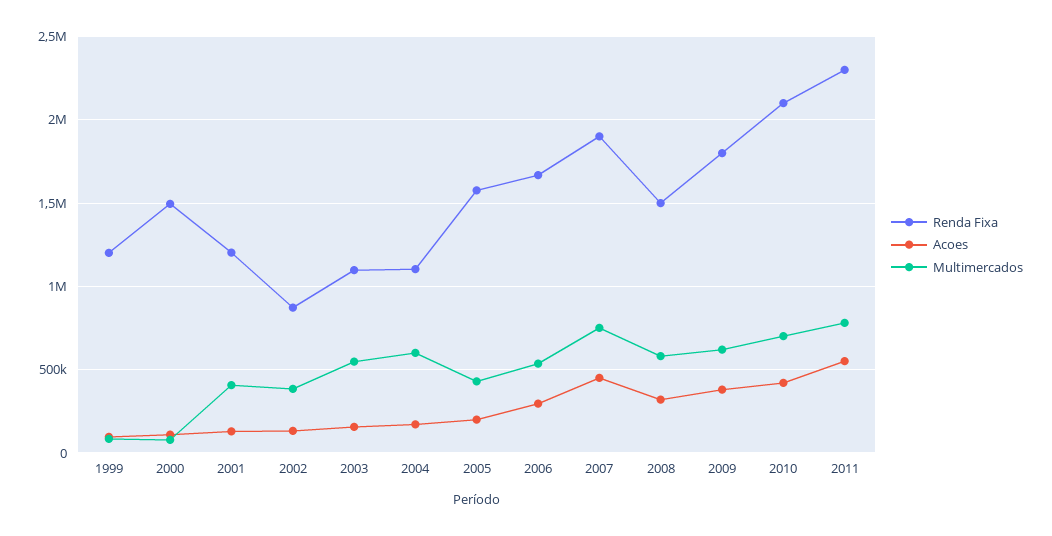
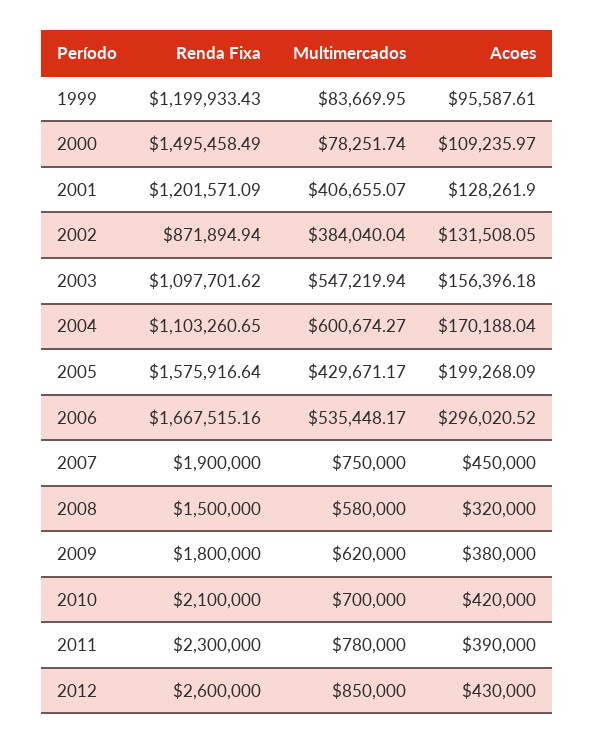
Acoes, 2011: 550000 -> 390000
Renda Fixa, 2012: none -> 2600000
Multimercados, 2012: none -> 850000
Acoes, 2012: none -> 430000

